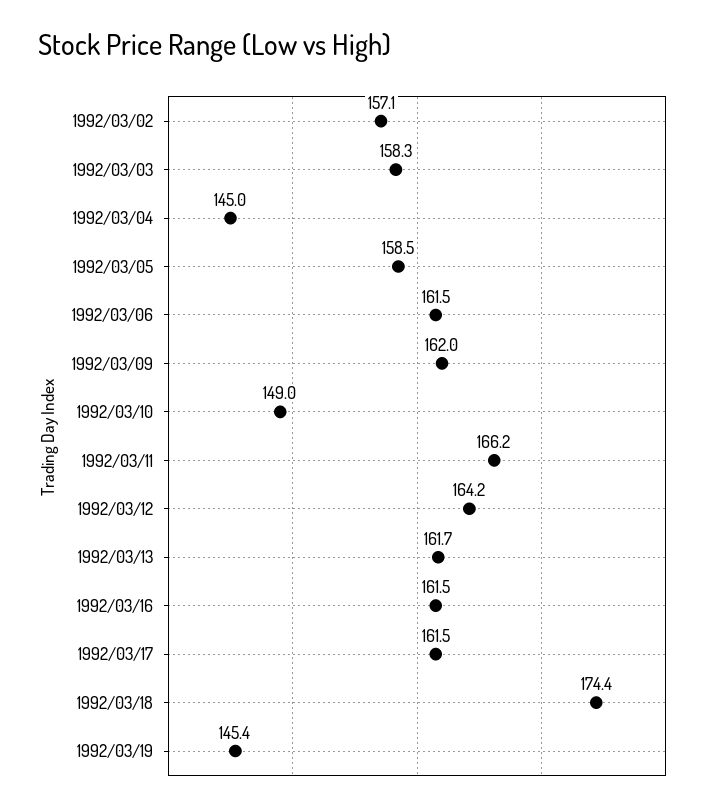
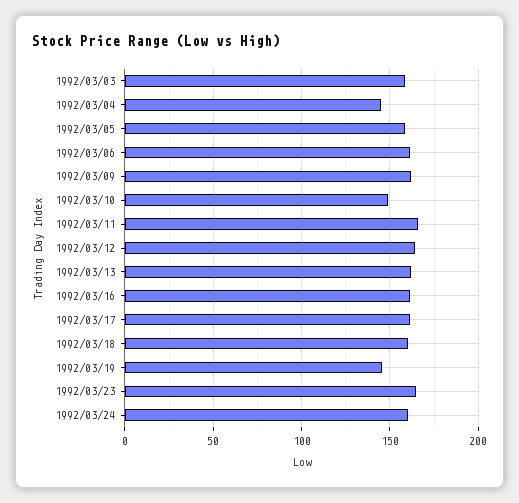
1992/03/02: 157.1 -> none
1992/03/18: 174.4 -> 160
1992/03/23: none -> 165
1992/03/24: none -> 160

